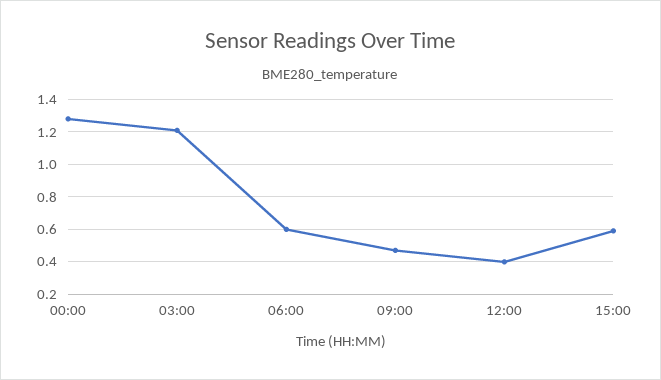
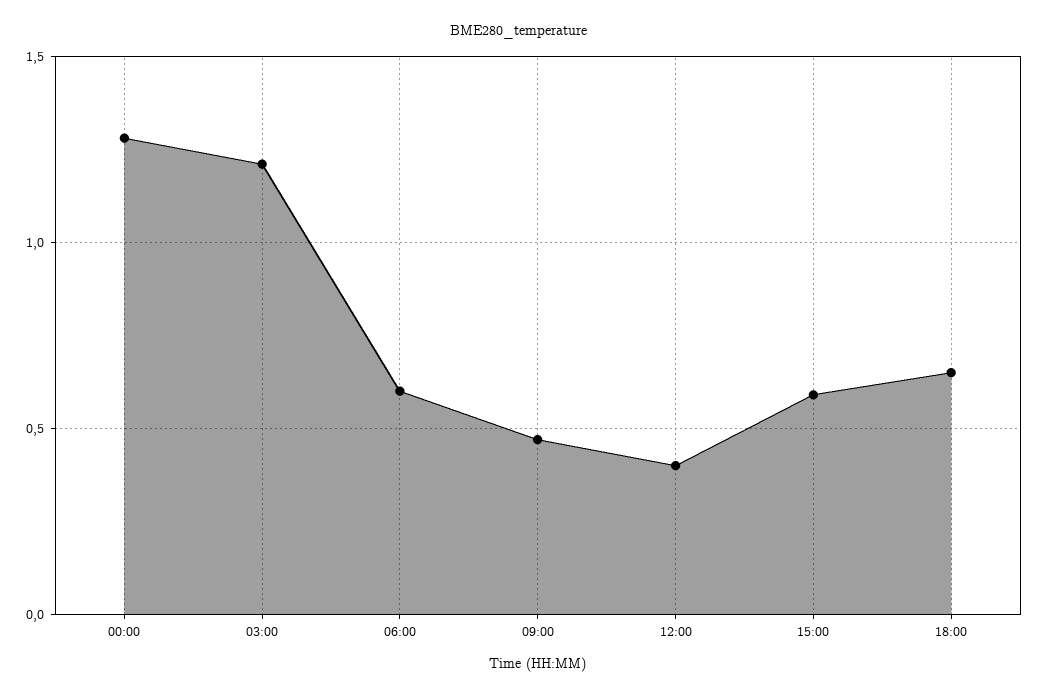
18:00: none -> 0.65

